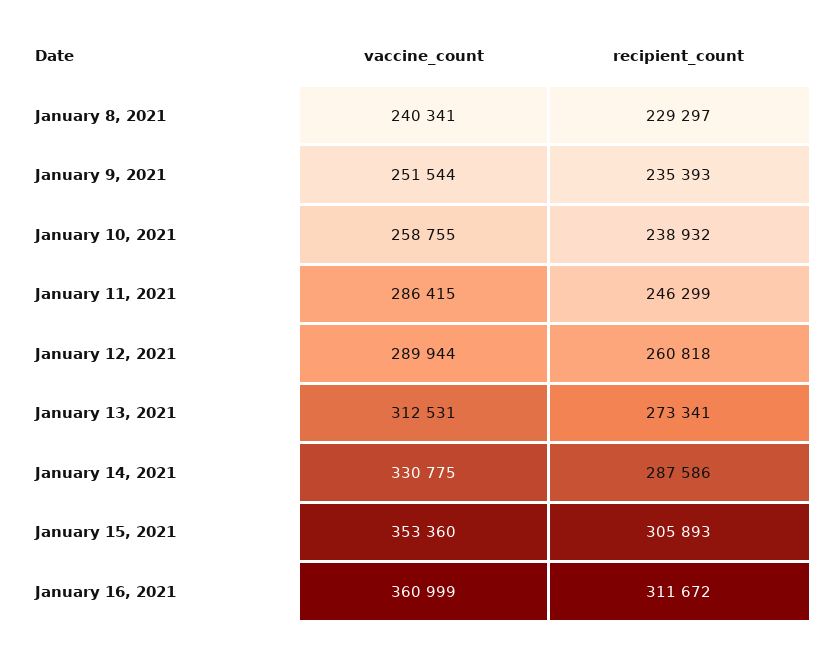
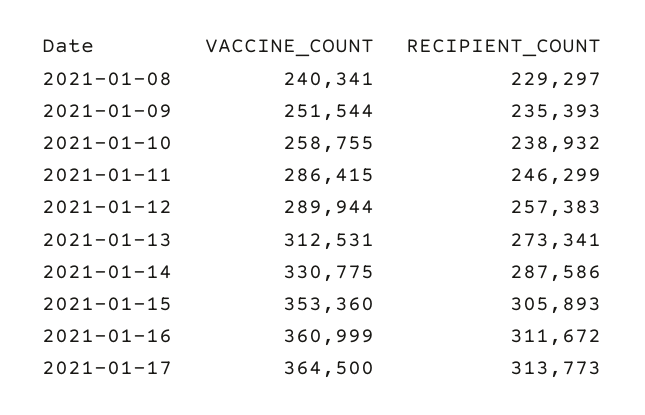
recipient_count, January 12, 2021: 260818 -> 257383
vaccine_count, 2021-01-17: none -> 364500
recipient_count, 2021-01-17: none -> 313773

